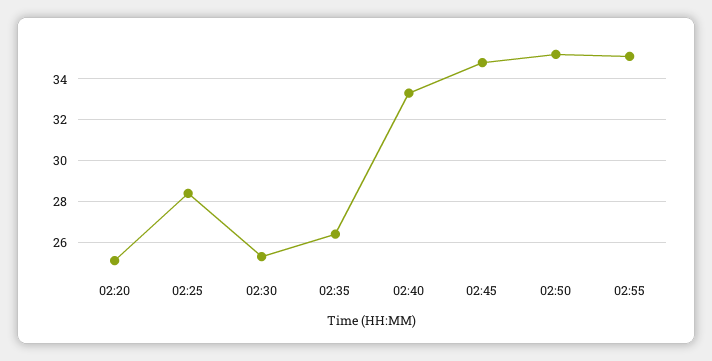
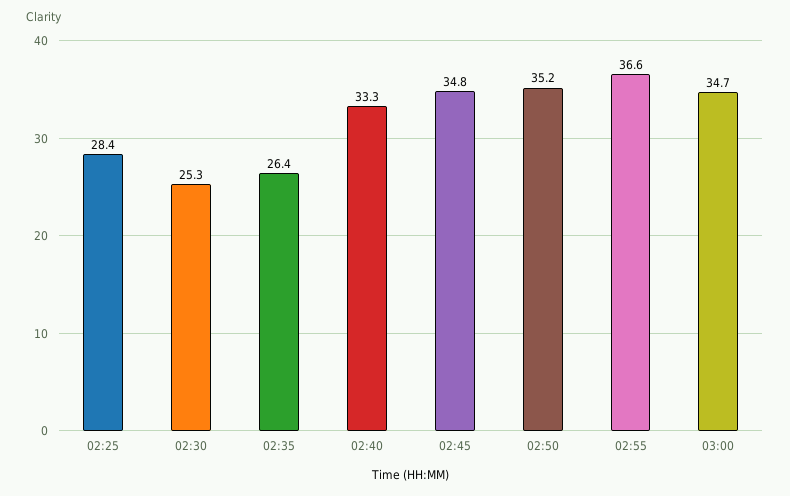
02:20: 25 -> none
02:55: 35 -> 36.6
03:00: none -> 34.7

